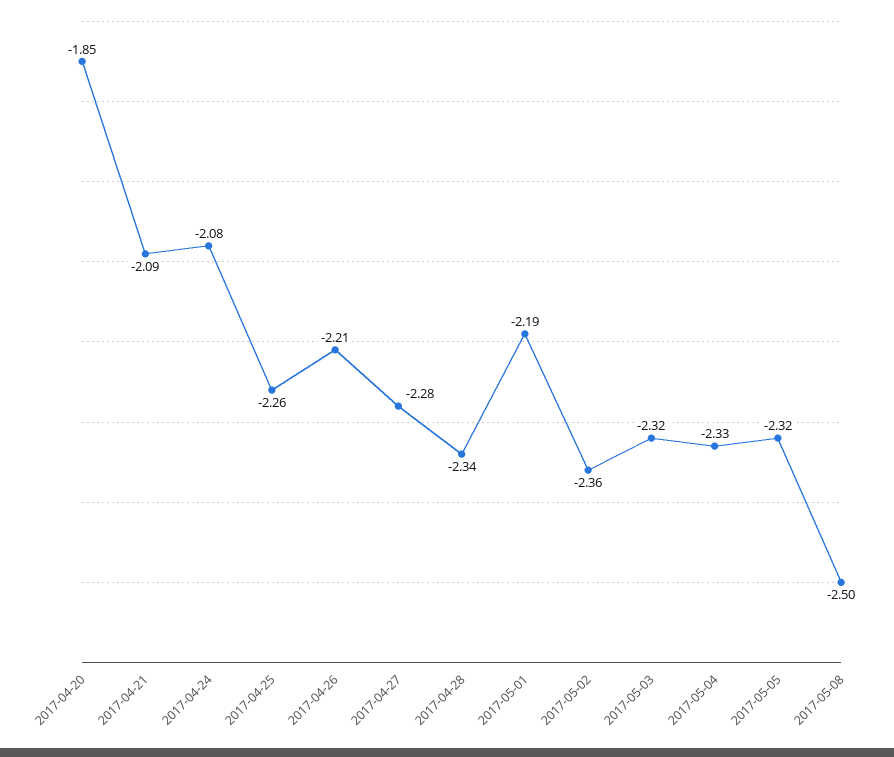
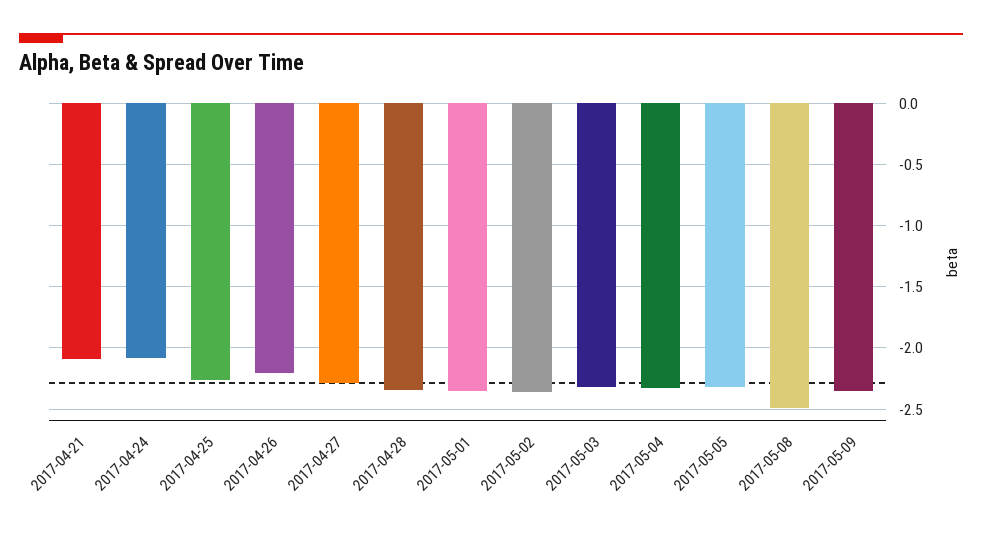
2017-04-20: -1.85 -> none
2017-05-01: -2.19 -> -2.35
2017-05-09: none -> -2.35

